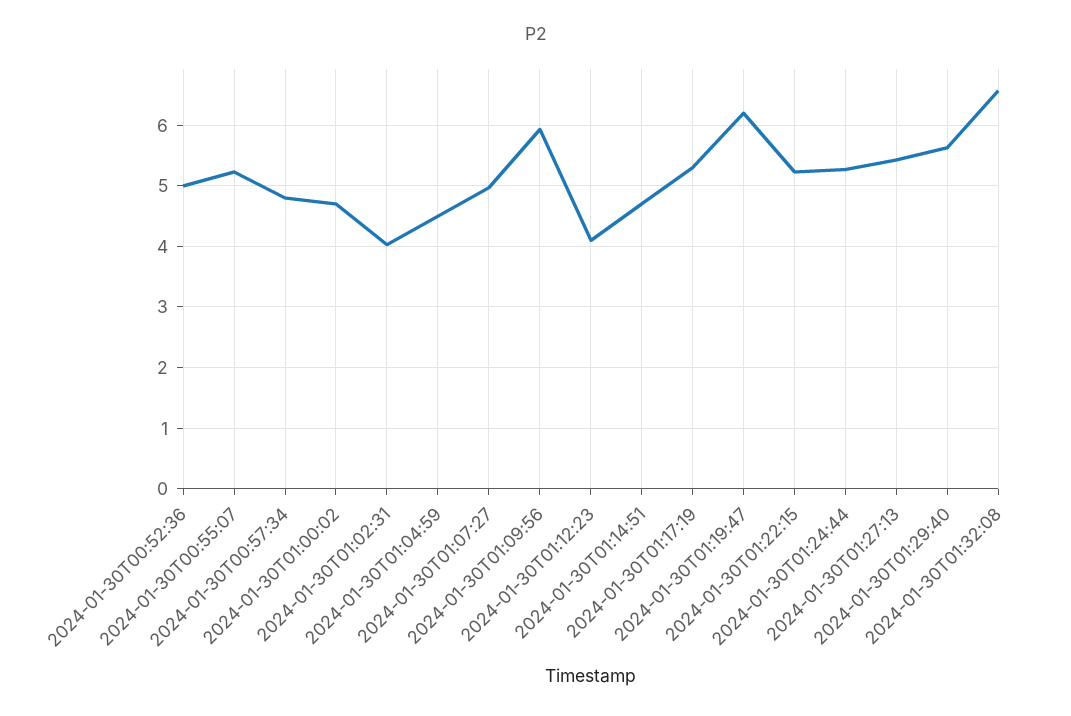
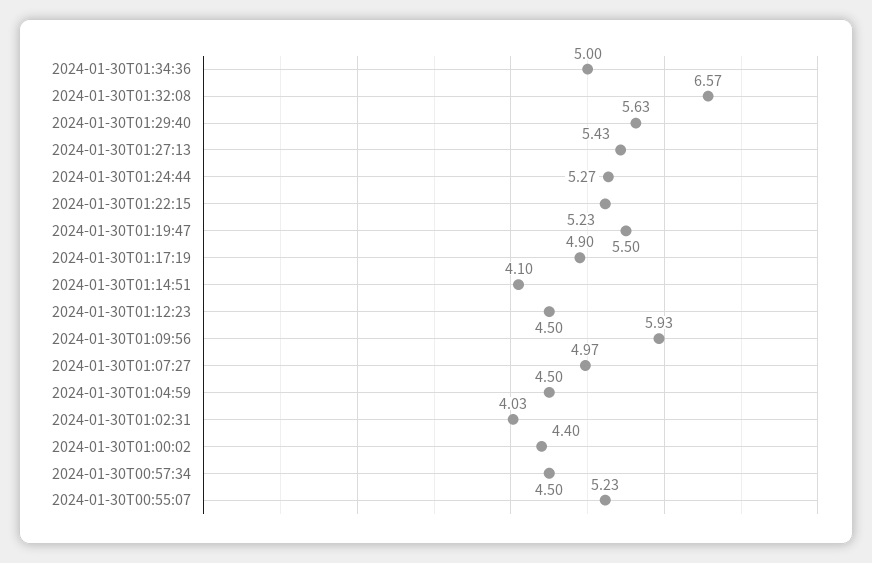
2024-01-30T00:52:36: 5 -> none
2024-01-30T00:57:34: 4.8 -> 4.5
2024-01-30T01:00:02: 4.7 -> 4.4
2024-01-30T01:12:23: 4.1 -> 4.5
2024-01-30T01:14:51: 4.7 -> 4.1
2024-01-30T01:17:19: 5.3 -> 4.9
2024-01-30T01:19:47: 6.2 -> 5.5
2024-01-30T01:34:36: none -> 5

